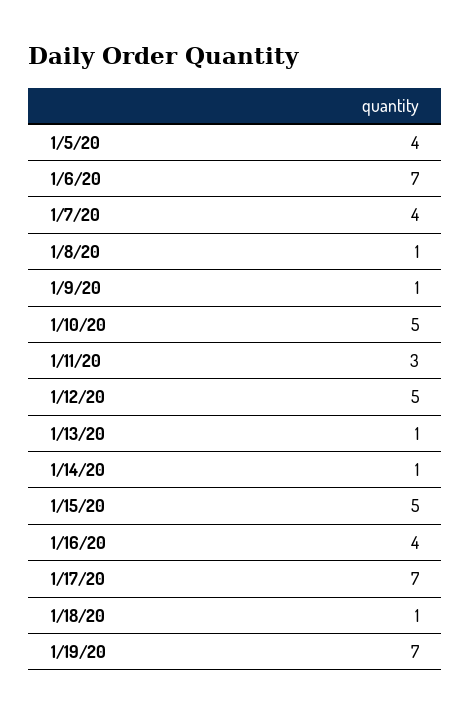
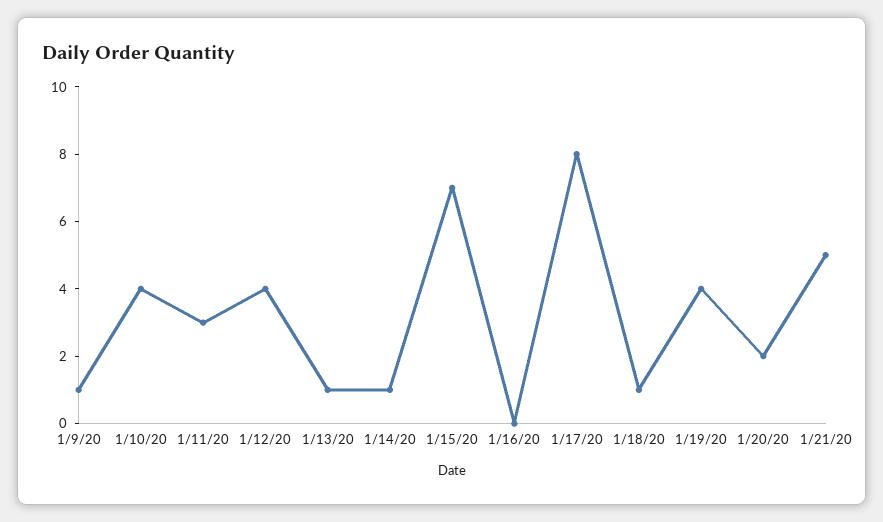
1/5/20: 4 -> none
1/6/20: 7 -> none
1/7/20: 4 -> none
1/8/20: 1 -> none
1/10/20: 5 -> 4
1/12/20: 5 -> 4
1/15/20: 5 -> 7
1/16/20: 4 -> 0
1/17/20: 7 -> 8
1/19/20: 7 -> 4
1/20/20: none -> 2
1/21/20: none -> 5

